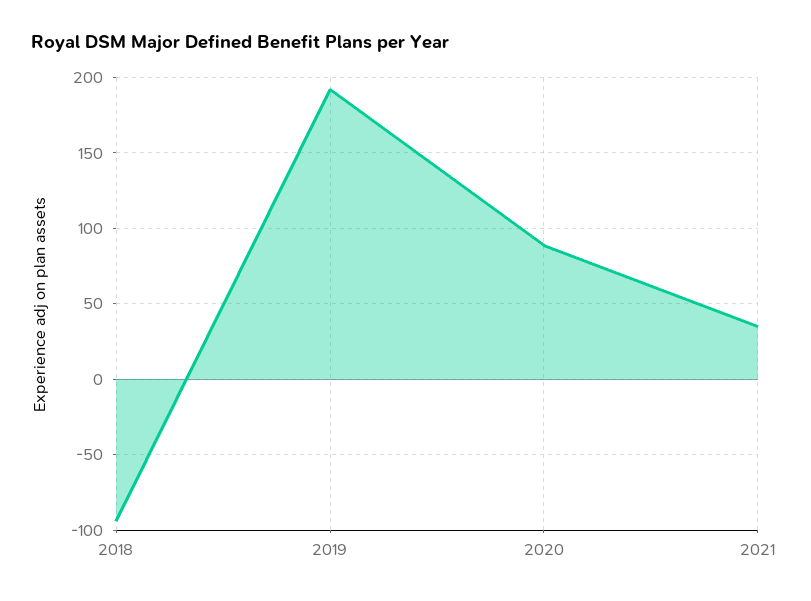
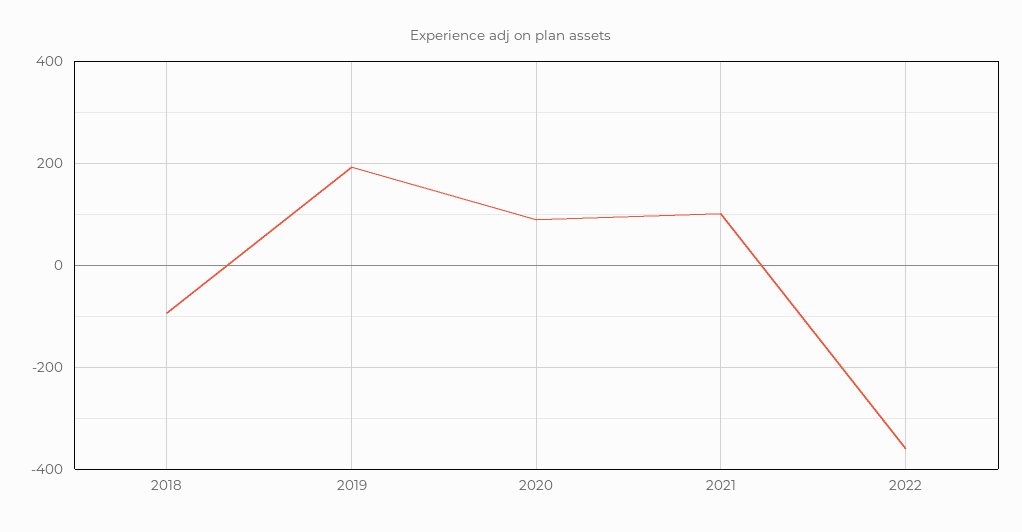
2021: 35 -> 100
2022: none -> -360

